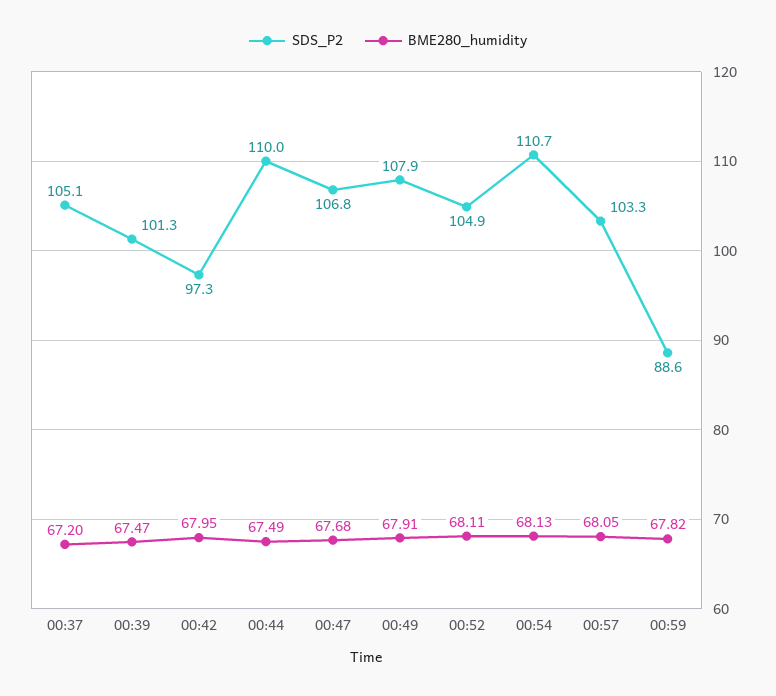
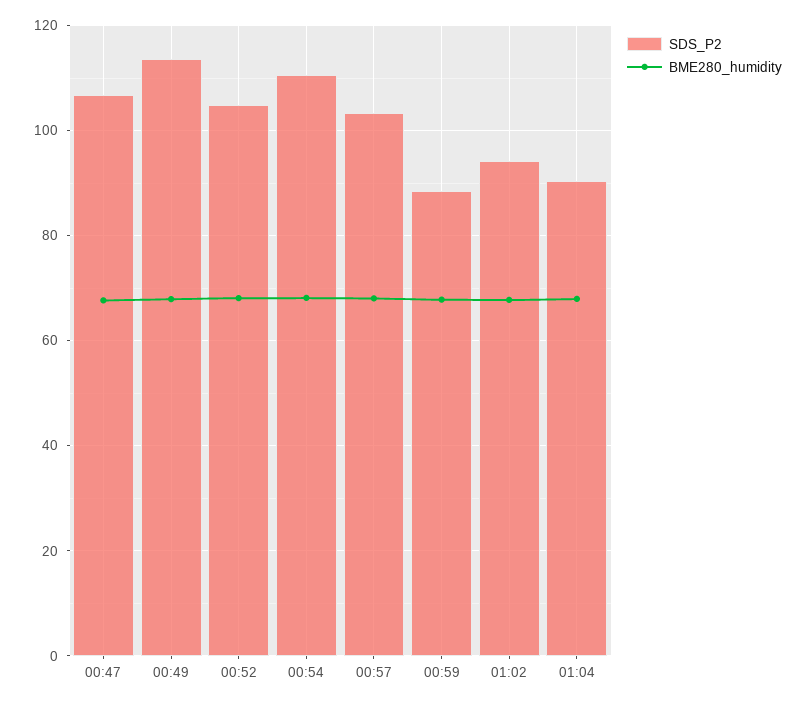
SDS_P2, 00:37: 105.1 -> none
BME280_humidity, 00:37: 67.2 -> none
SDS_P2, 00:39: 101.3 -> none
BME280_humidity, 00:39: 67.47 -> none
SDS_P2, 00:42: 97.3 -> none
BME280_humidity, 00:42: 67.95 -> none
SDS_P2, 00:44: 110 -> none
BME280_humidity, 00:44: 67.49 -> none
SDS_P2, 00:49: 107.9 -> 114
SDS_P2, 01:02: none -> 94
BME280_humidity, 01:02: none -> 68
SDS_P2, 01:04: none -> 90
BME280_humidity, 01:04: none -> 68

